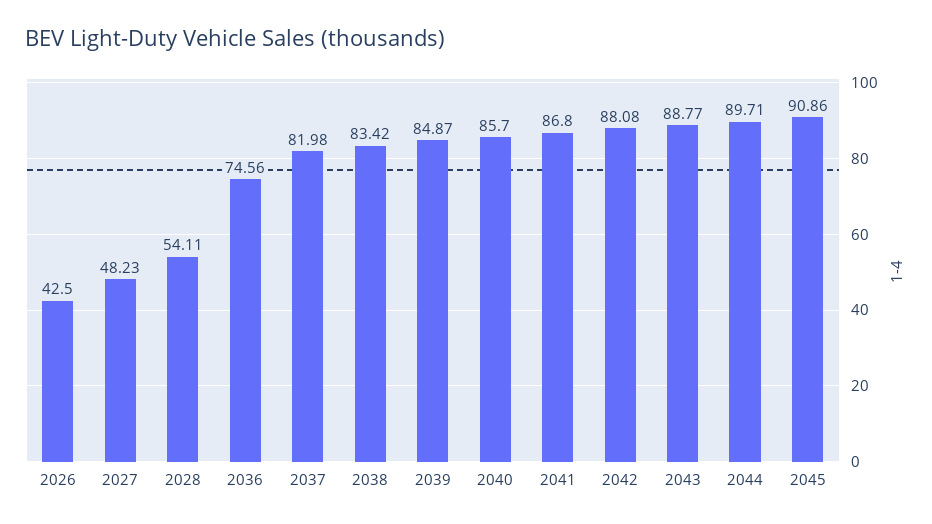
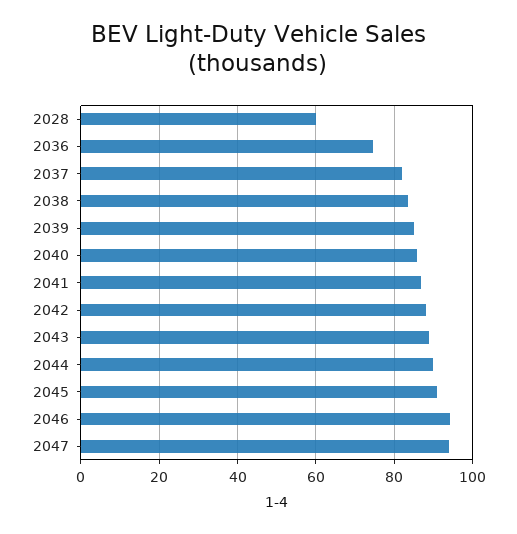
2026: 42.5 -> none
2027: 48.23 -> none
2028: 54.11 -> 60
2046: none -> 94
2047: none -> 94

